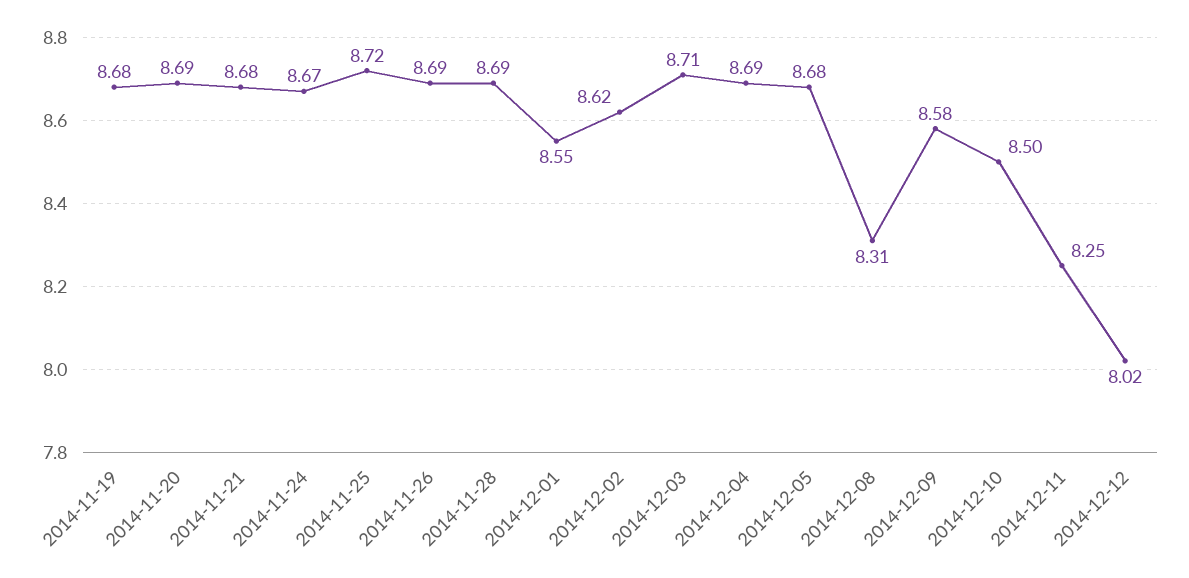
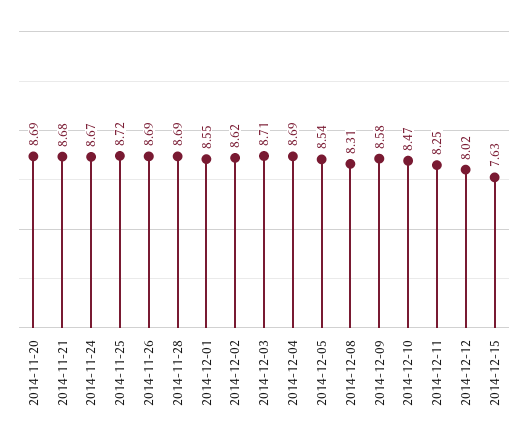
2014-11-19: 8.68 -> none
2014-12-05: 8.68 -> 8.54
2014-12-10: 8.5 -> 8.47
2014-12-15: none -> 7.63

